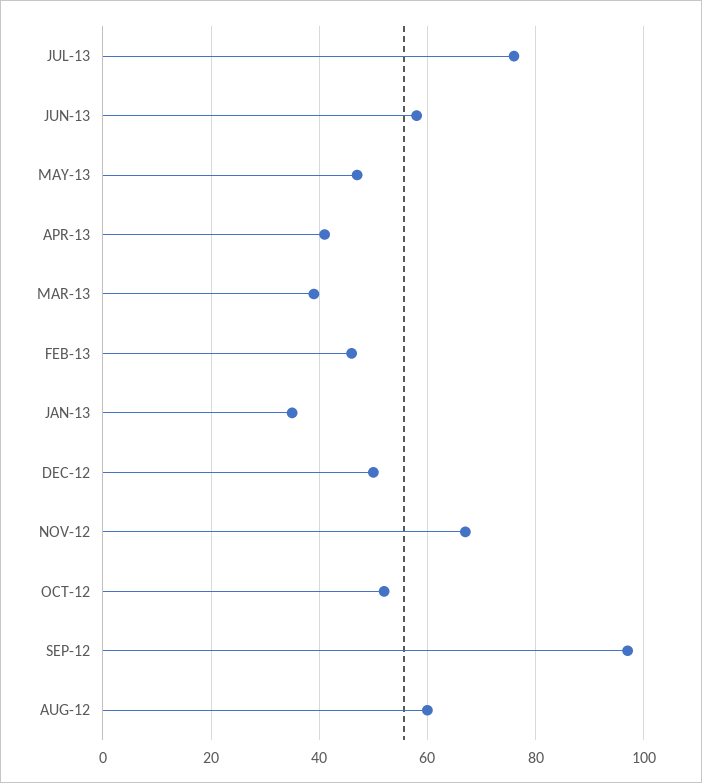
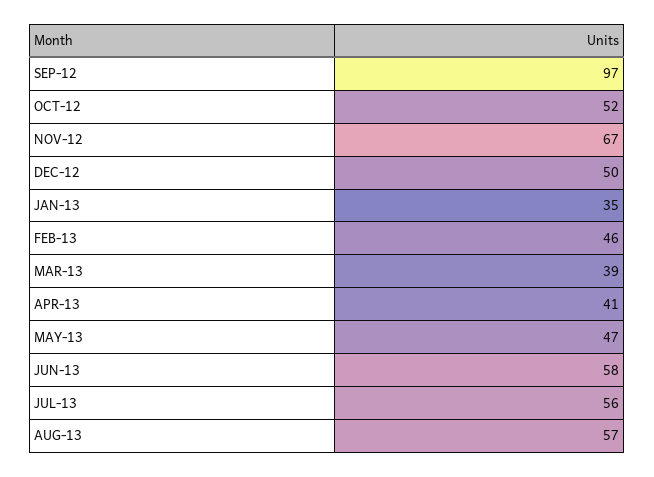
JUL-13: 75 -> 56
AUG-12: 60 -> none
AUG-13: none -> 57

